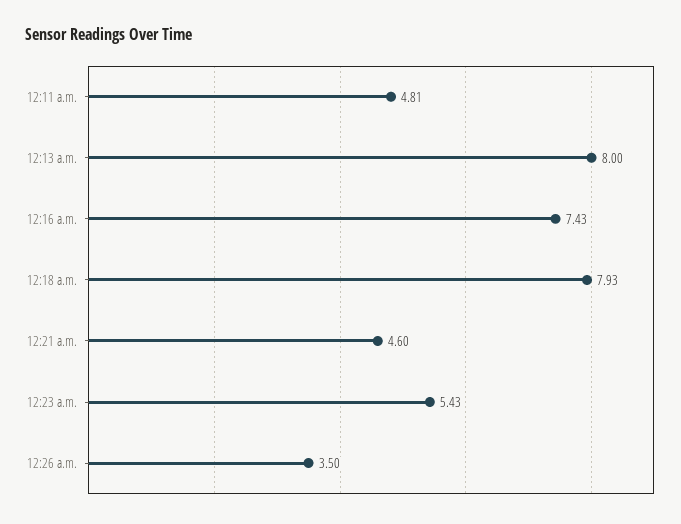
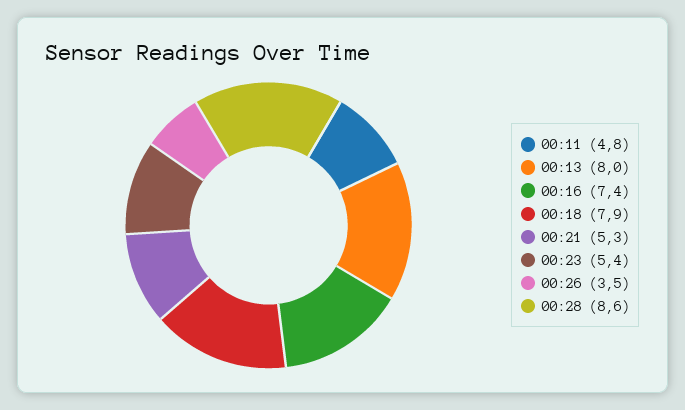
12:21 a.m.: 4.6 -> 5.3
00:28: none -> 8.6

